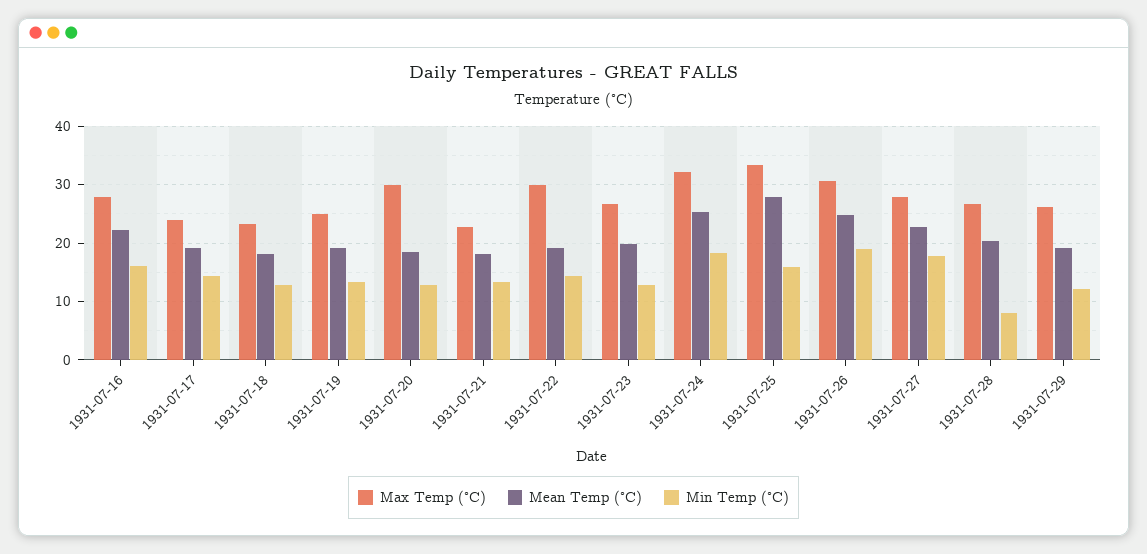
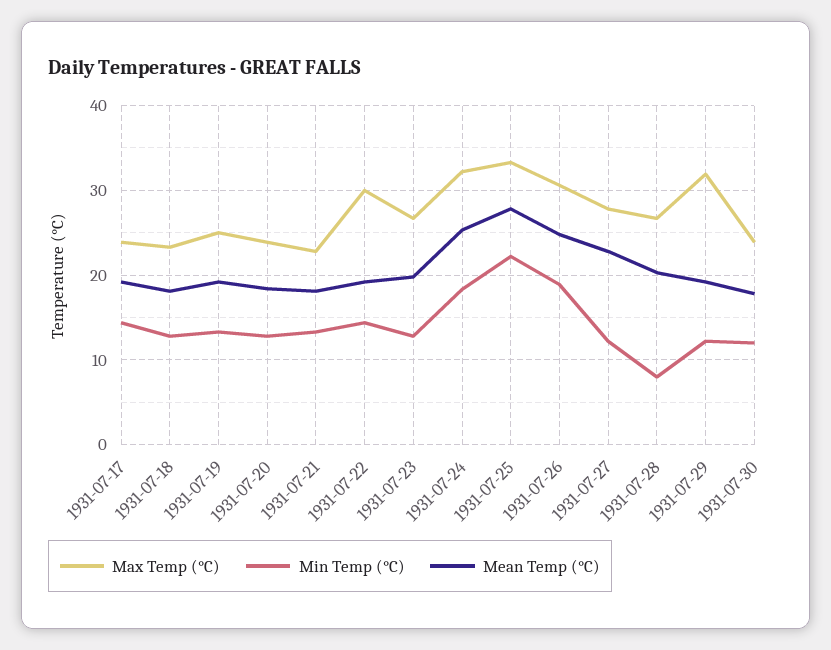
Max Temp (°C), 1931-07-16: 28 -> none
Mean Temp (°C), 1931-07-16: 22 -> none
Min Temp (°C), 1931-07-16: 16 -> none
Max Temp (°C), 1931-07-20: 30 -> 24
Min Temp (°C), 1931-07-25: 16 -> 22
Min Temp (°C), 1931-07-27: 18 -> 12
Max Temp (°C), 1931-07-29: 26 -> 32
Max Temp (°C), 1931-07-30: none -> 24
Min Temp (°C), 1931-07-30: none -> 12
Mean Temp (°C), 1931-07-30: none -> 18

